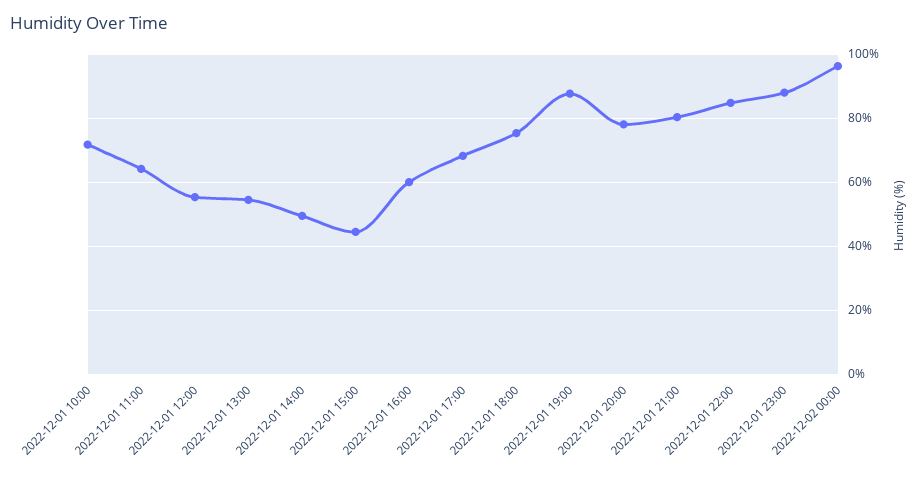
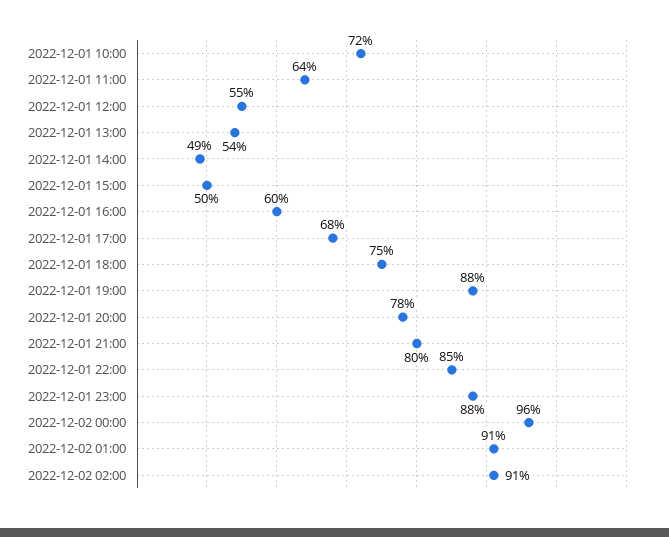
2022-12-01 15:00: 44 -> 50
2022-12-02 01:00: none -> 91
2022-12-02 02:00: none -> 91

